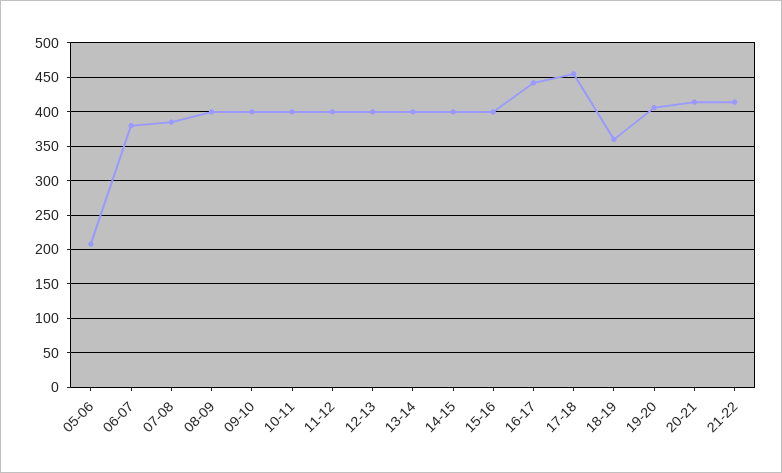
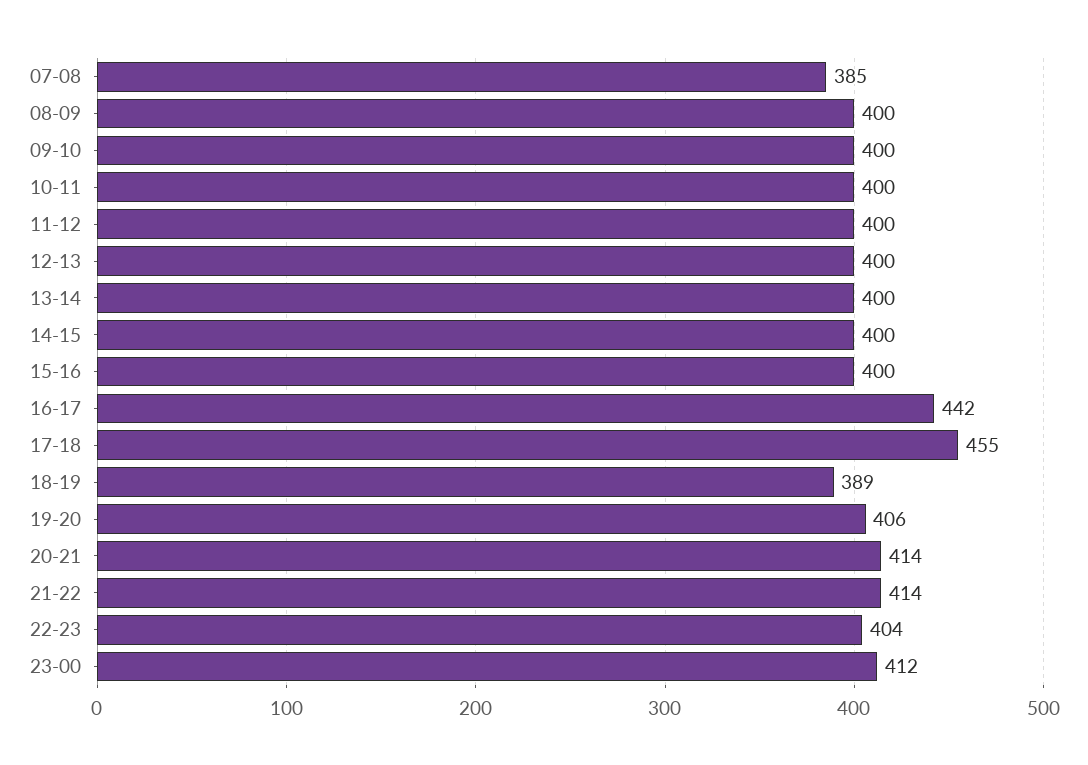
05-06: 210 -> none
06-07: 380 -> none
18-19: 360 -> 389
22-23: none -> 404
23-00: none -> 412

